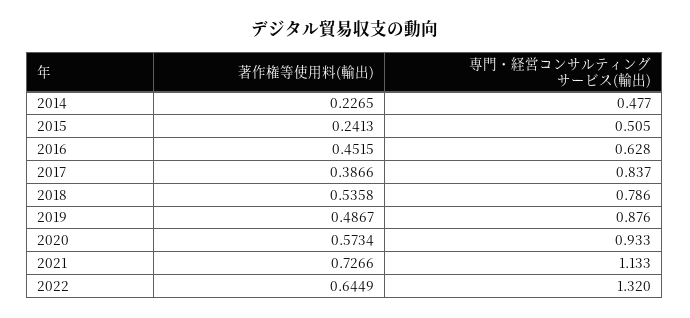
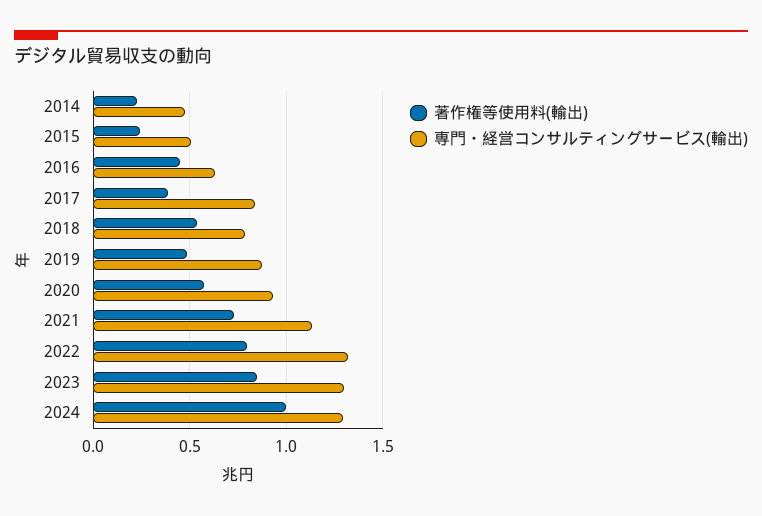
著作権等使用料(輸出), 2022: 0.6449 -> 0.8
著作権等使用料(輸出), 2023: none -> 0.85
専門・経営コンサルティングサービス(輸出), 2023: none -> 1.3
著作権等使用料(輸出), 2024: none -> 1
専門・経営コンサルティングサービス(輸出), 2024: none -> 1.3

